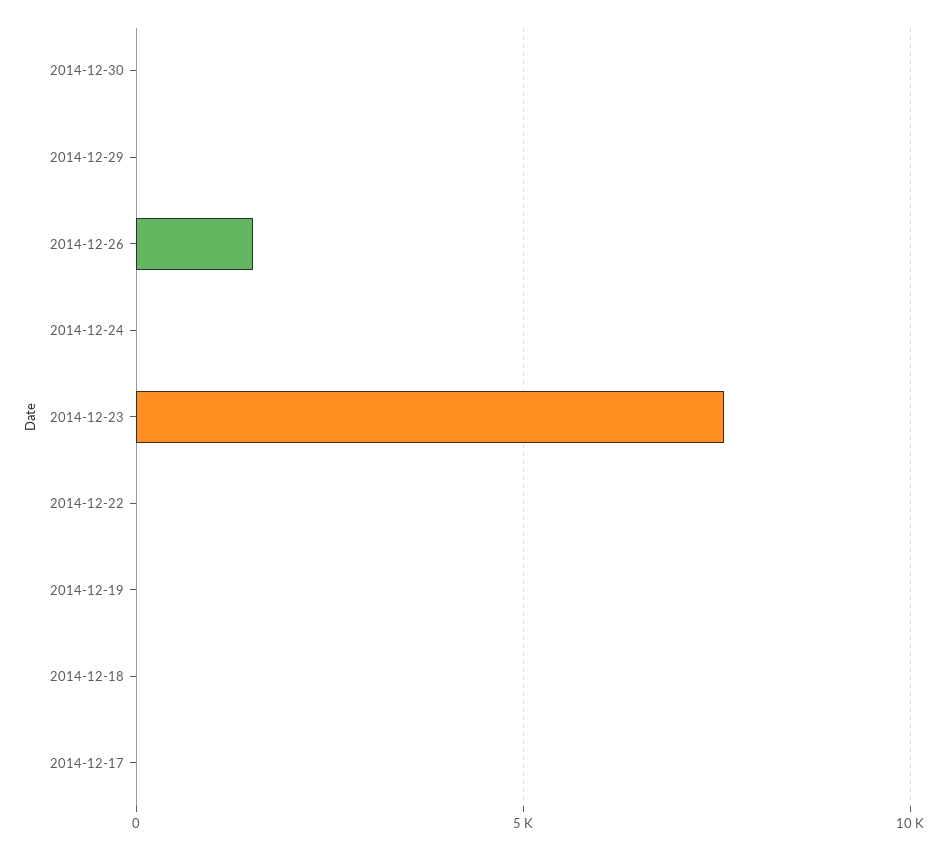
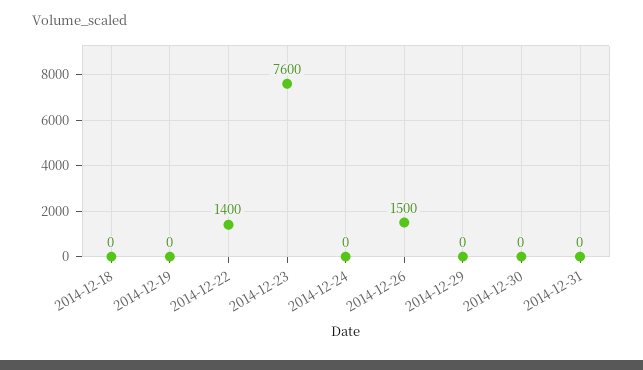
2014-12-22: 0 -> 1400
2014-12-17: 0 -> none
2014-12-31: none -> 0

